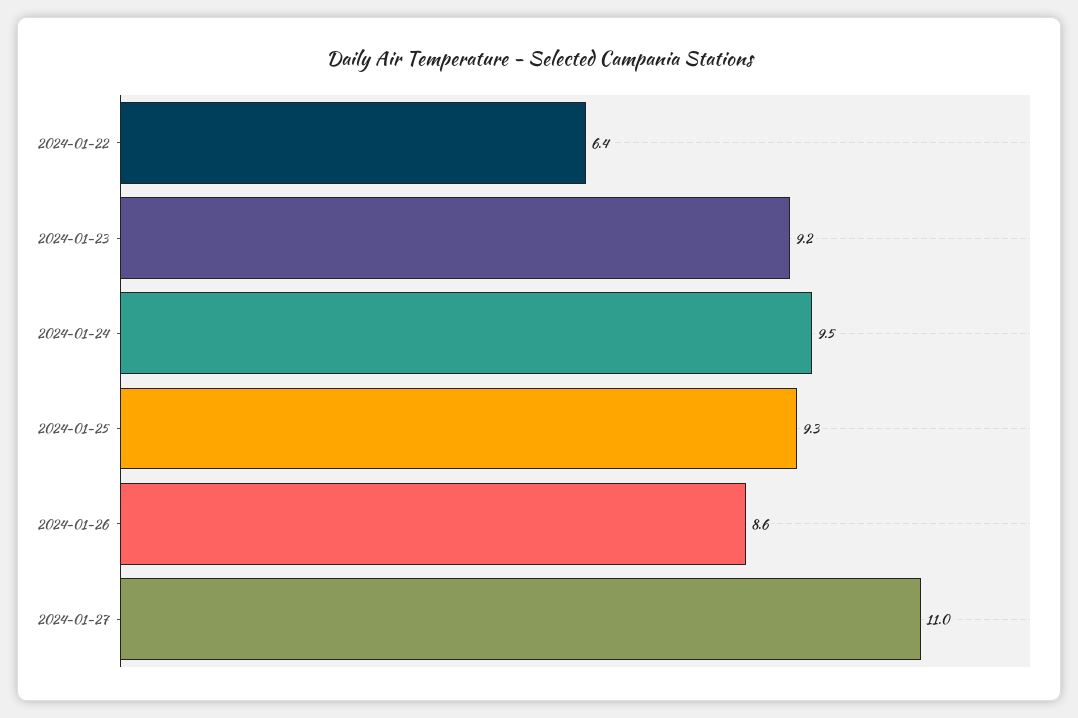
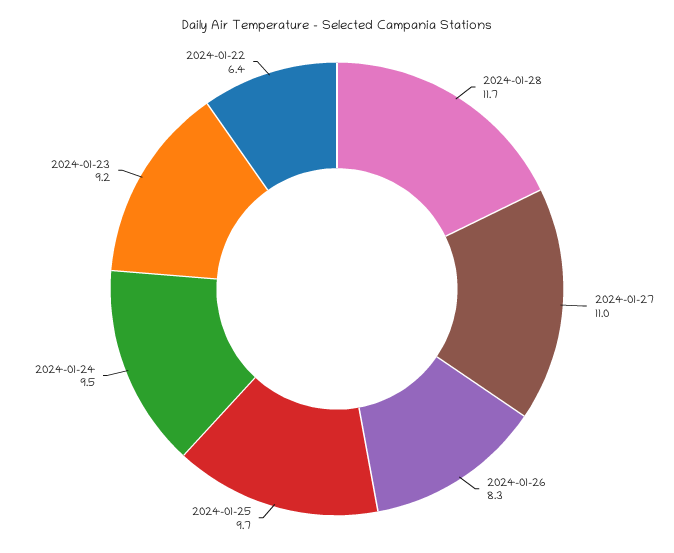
2024-01-25: 9.3 -> 9.7
2024-01-26: 8.6 -> 8.3
2024-01-28: none -> 11.7

